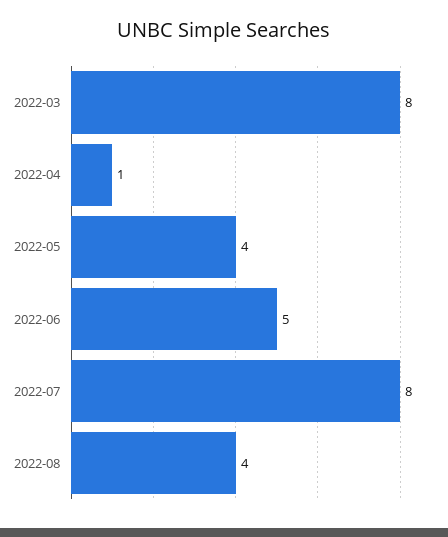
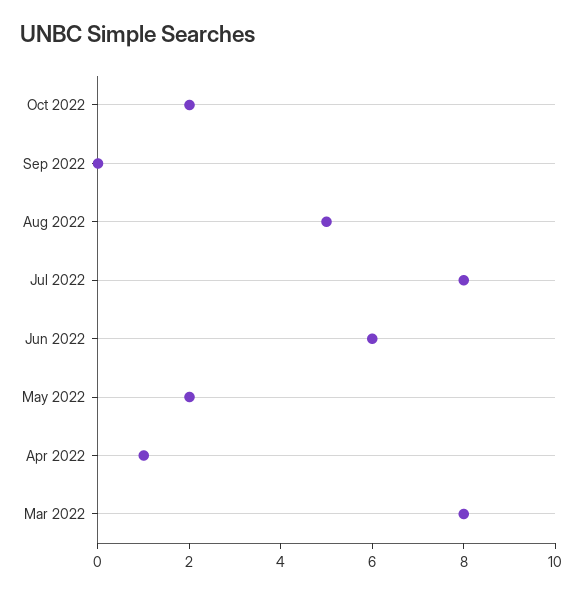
2022-05: 4 -> 2
2022-06: 5 -> 6
2022-08: 4 -> 5
Oct 2022: none -> 2
Sep 2022: none -> 0

